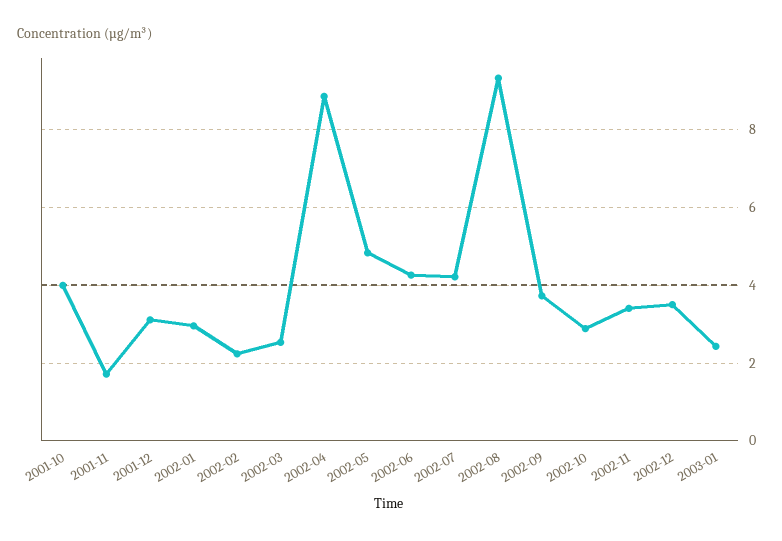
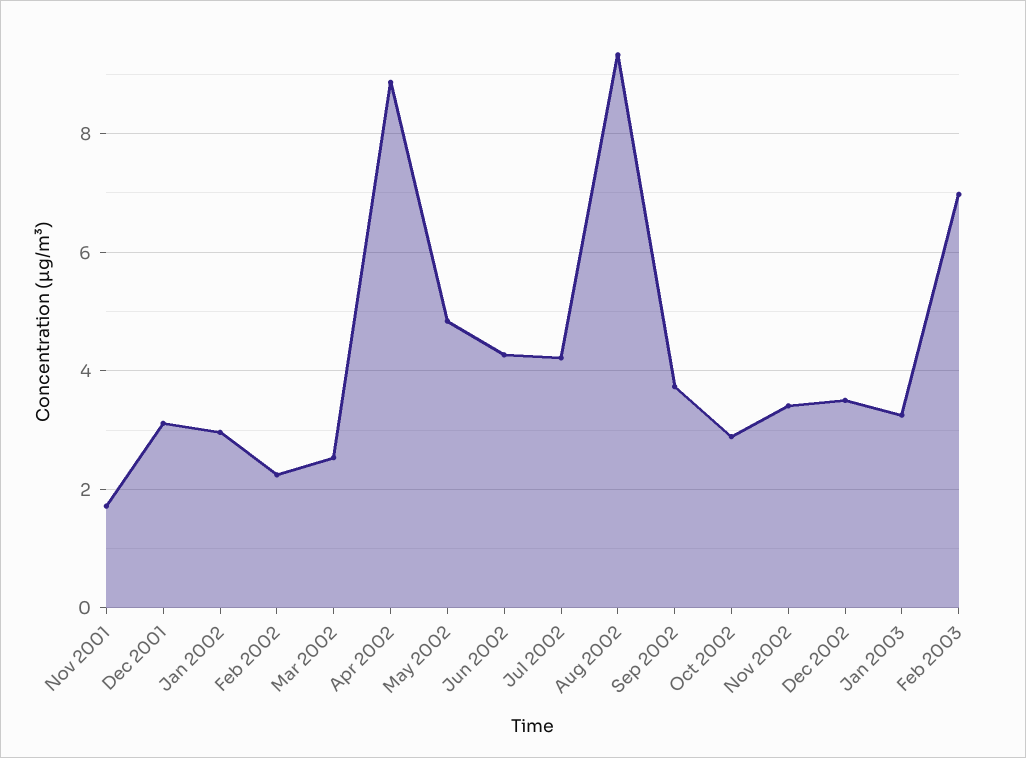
2001-10: 4 -> none
2003-01: 2.4 -> 3.2
Feb 2003: none -> 7

